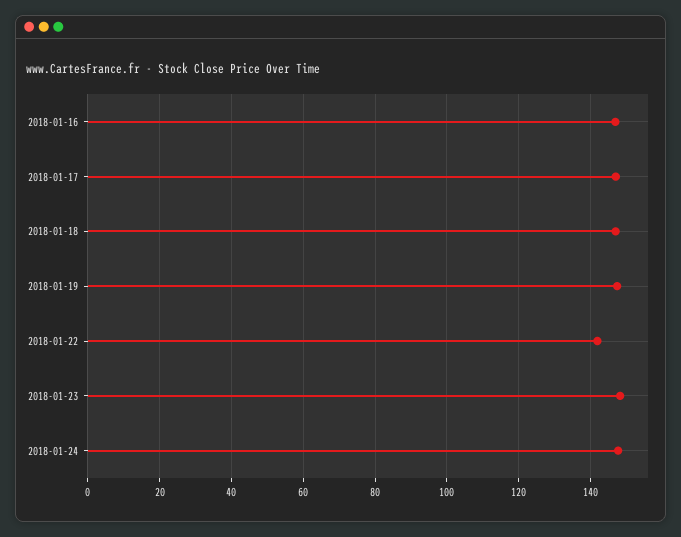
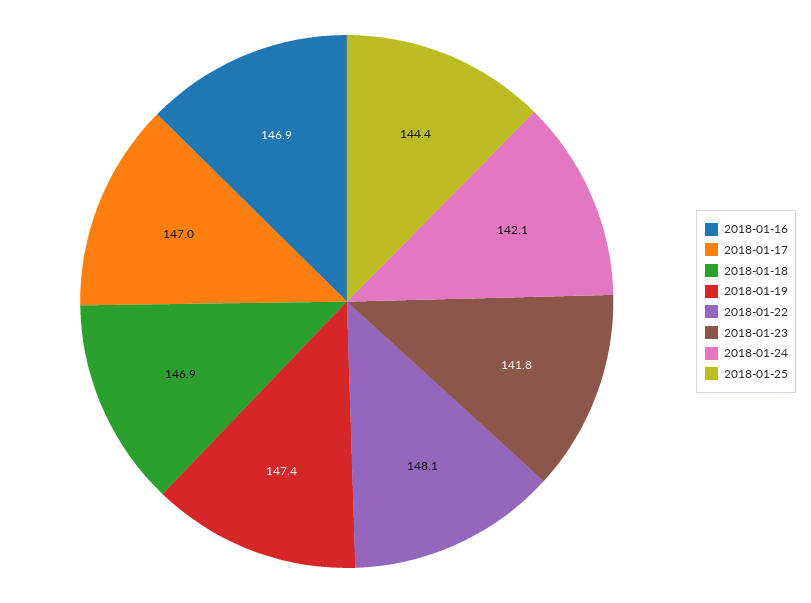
2018-01-22: 142 -> 148.1
2018-01-23: 148 -> 141.8
2018-01-24: 148 -> 142.1
2018-01-25: none -> 144.4

